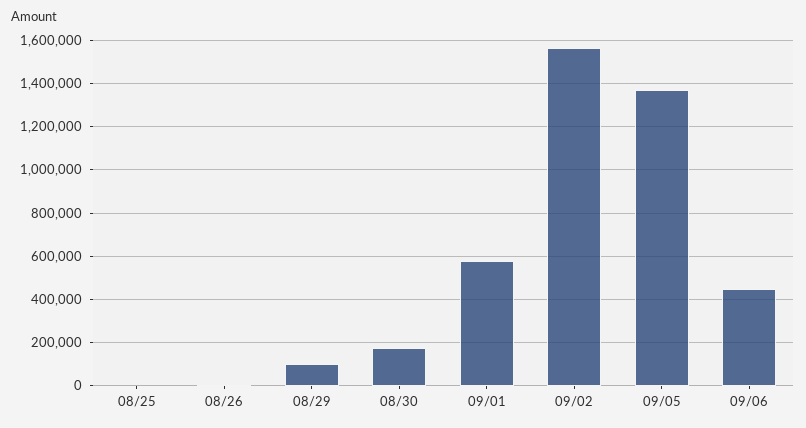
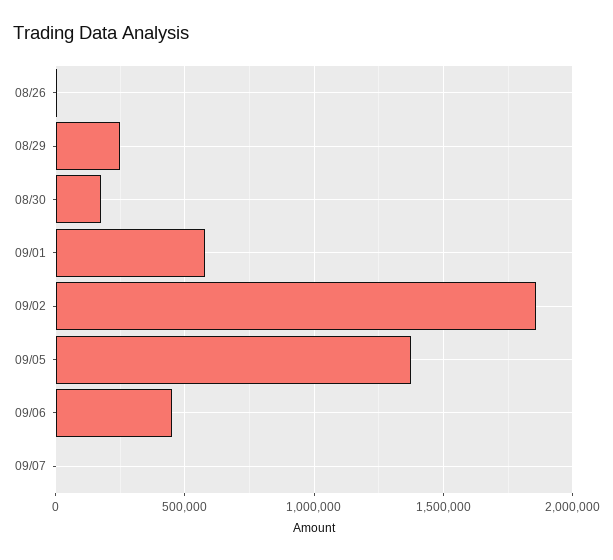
08/25: 0 -> none
08/29: 100000 -> 250000
09/02: 1550000 -> 1850000
09/07: none -> 0

